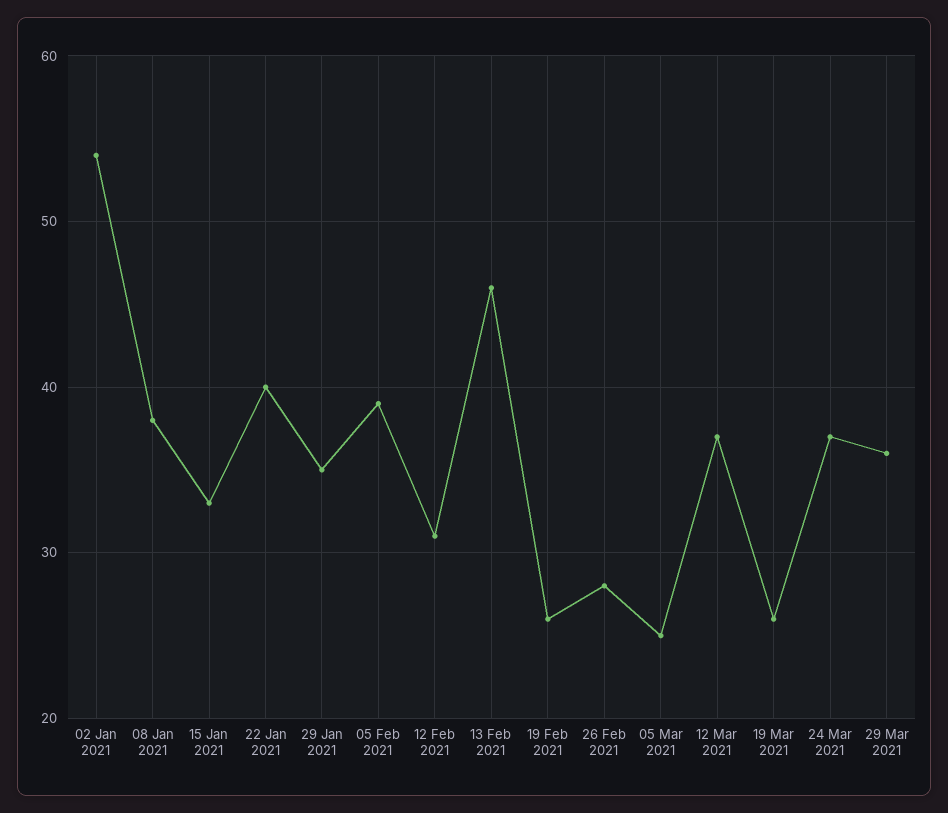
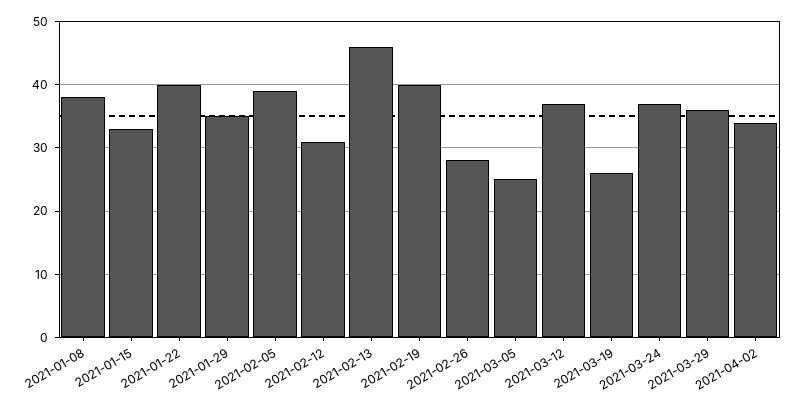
02 Jan 2021: 54 -> none
19 Feb 2021: 26 -> 40
2021-04-02: none -> 34

